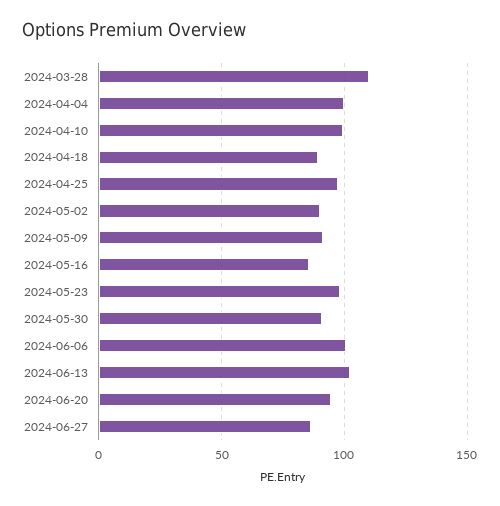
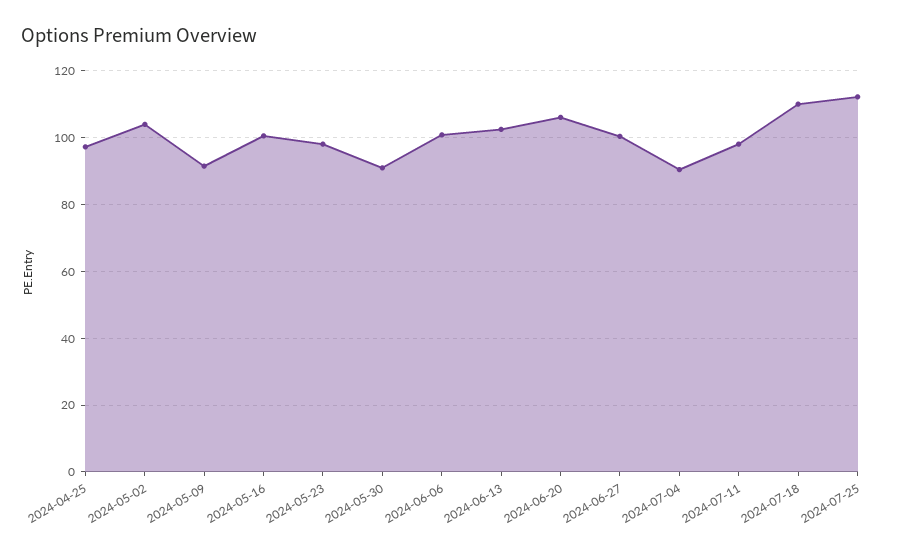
2024-03-28: 110 -> none
2024-04-04: 100 -> none
2024-04-10: 100 -> none
2024-04-18: 90 -> none
2024-05-02: 90 -> 104
2024-05-16: 85 -> 100
2024-06-20: 95 -> 106
2024-06-27: 85 -> 100
2024-07-04: none -> 90
2024-07-11: none -> 98
2024-07-18: none -> 110
2024-07-25: none -> 112

